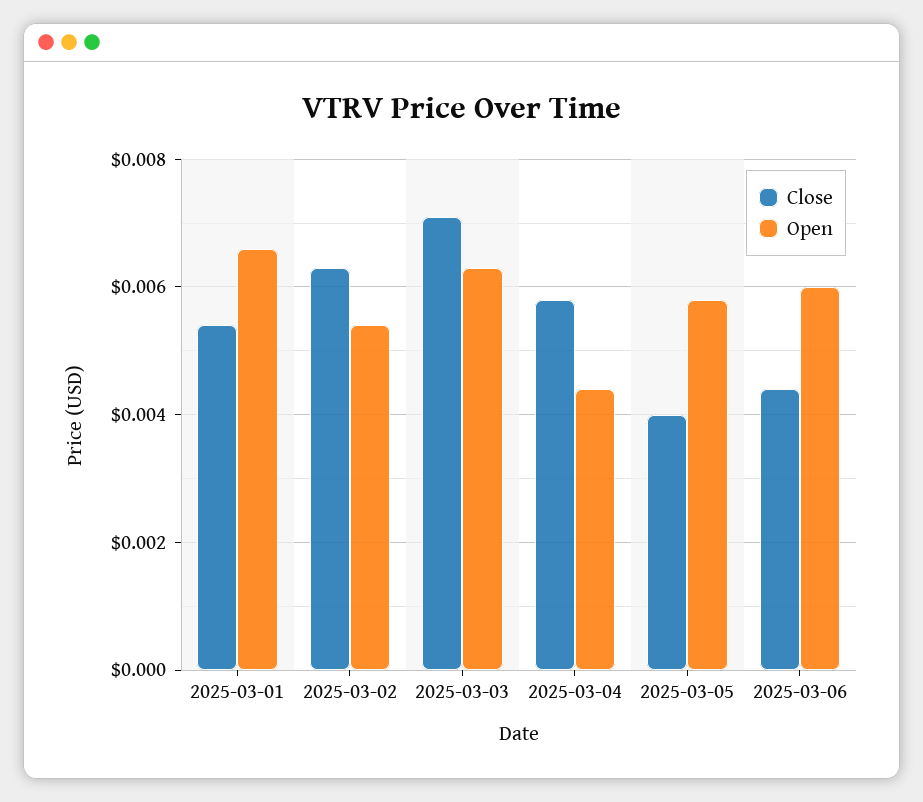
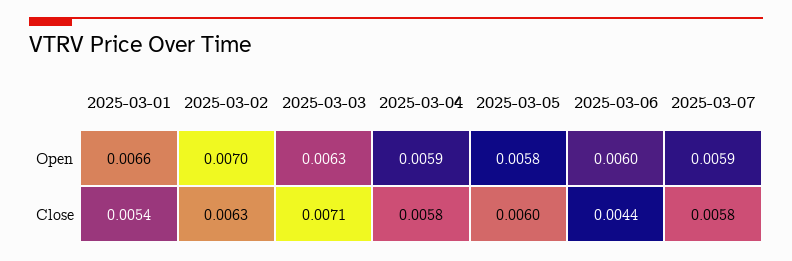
Open, 2025-03-02: 0.0055 -> 0.007
Open, 2025-03-04: 0.0045 -> 0.0059
Close, 2025-03-05: 0.004 -> 0.006
Open, 2025-03-07: none -> 0.0059
Close, 2025-03-07: none -> 0.0058

